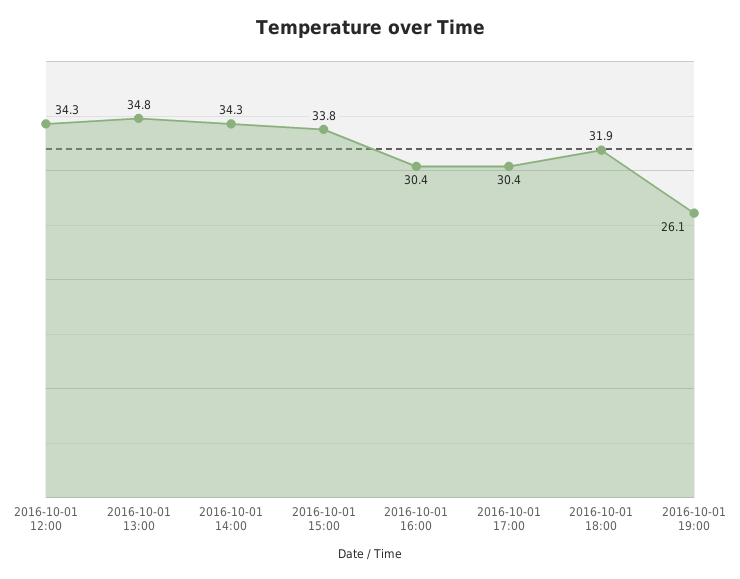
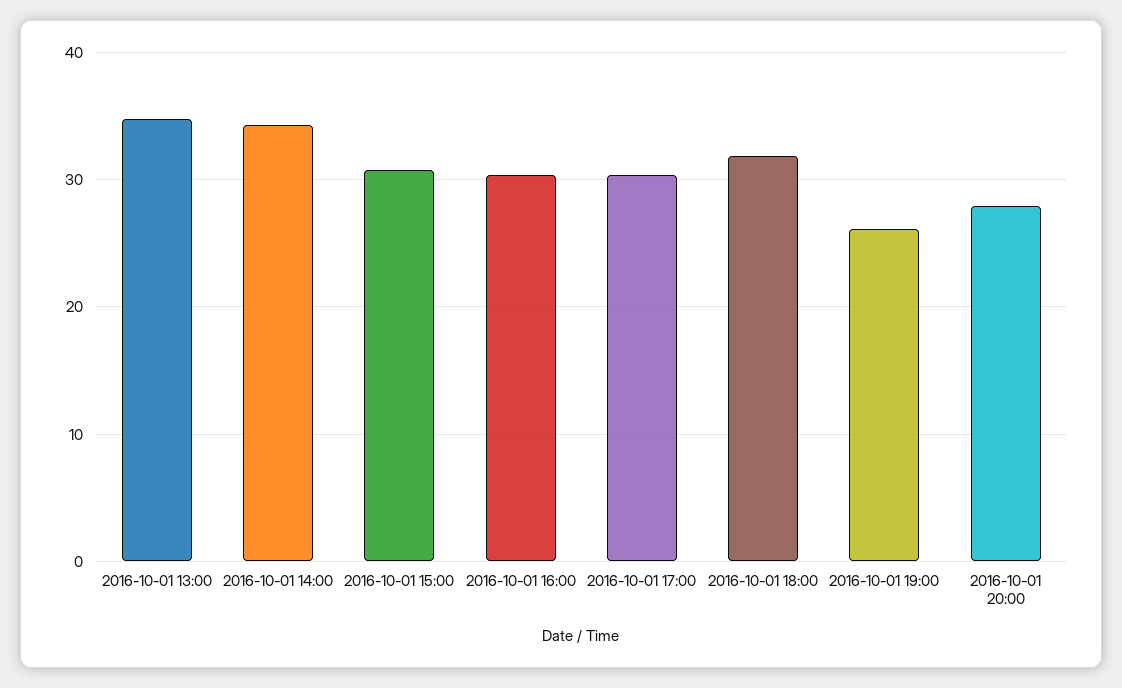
2016-10-01 12:00: 34.3 -> none
2016-10-01 15:00: 33.8 -> 31
2016-10-01 20:00: none -> 28

